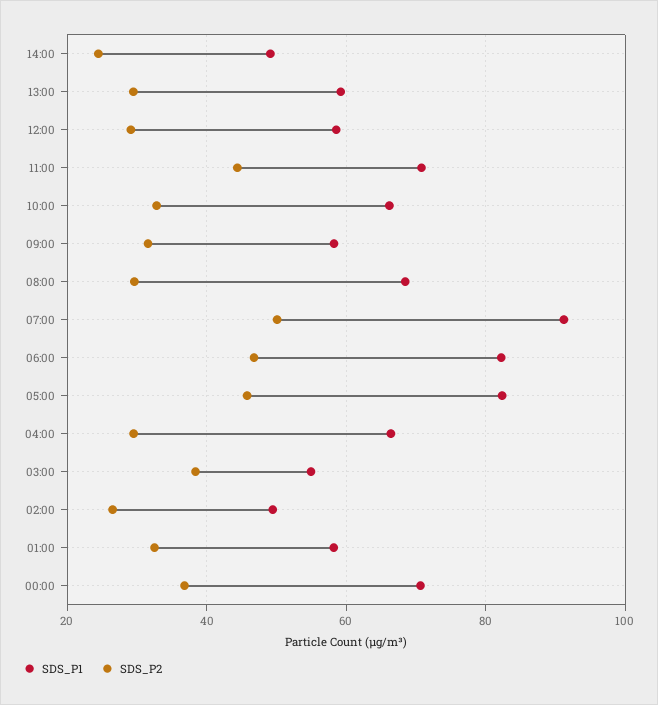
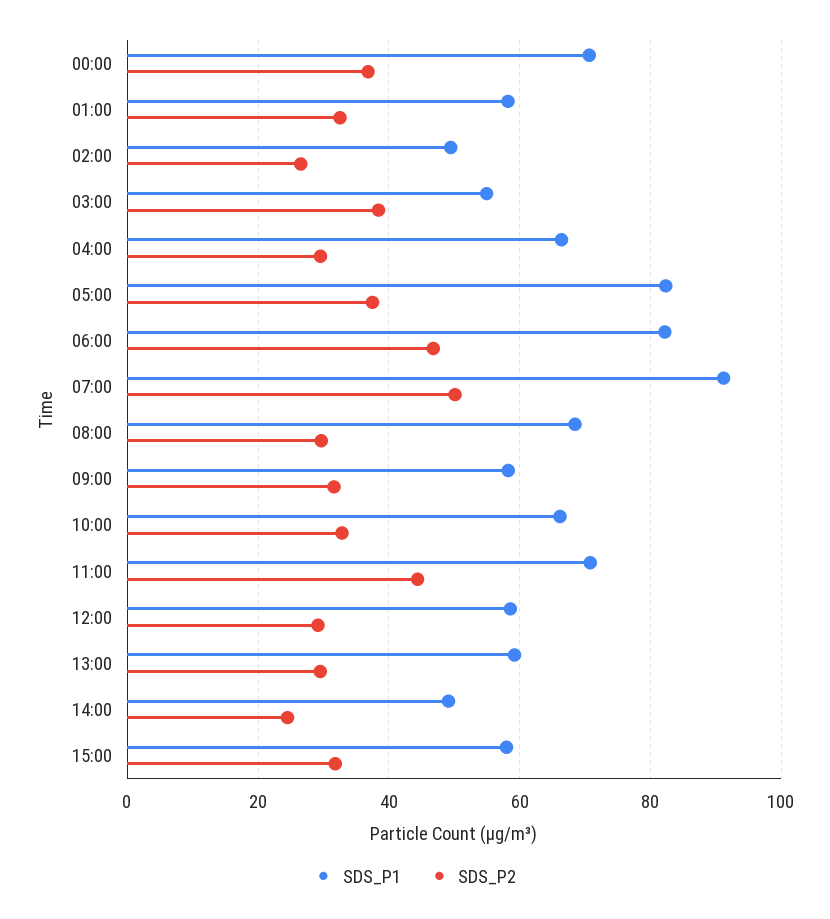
SDS_P2, 05:00: 46 -> 38
SDS_P1, 15:00: none -> 58
SDS_P2, 15:00: none -> 32

